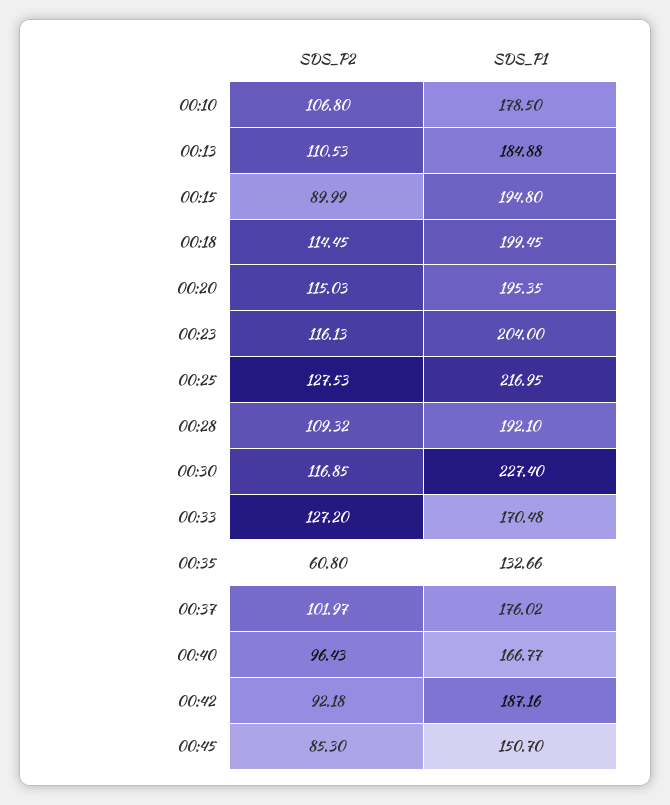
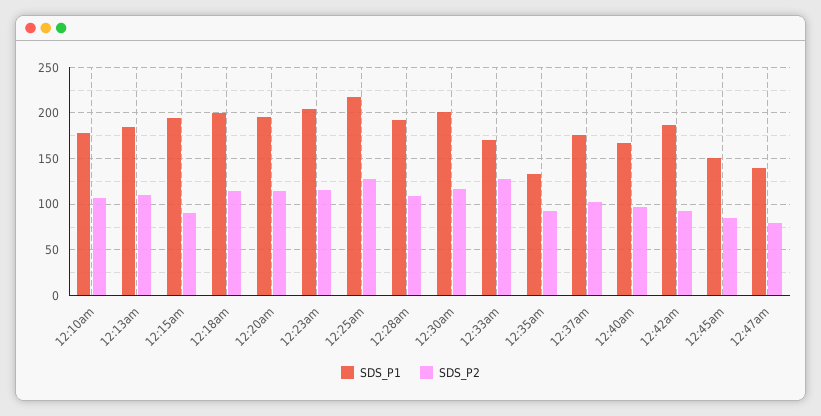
SDS_P1, 00:30: 227.4 -> 200
SDS_P2, 00:35: 60.8 -> 90
SDS_P1, 12:47am: none -> 140
SDS_P2, 12:47am: none -> 80

